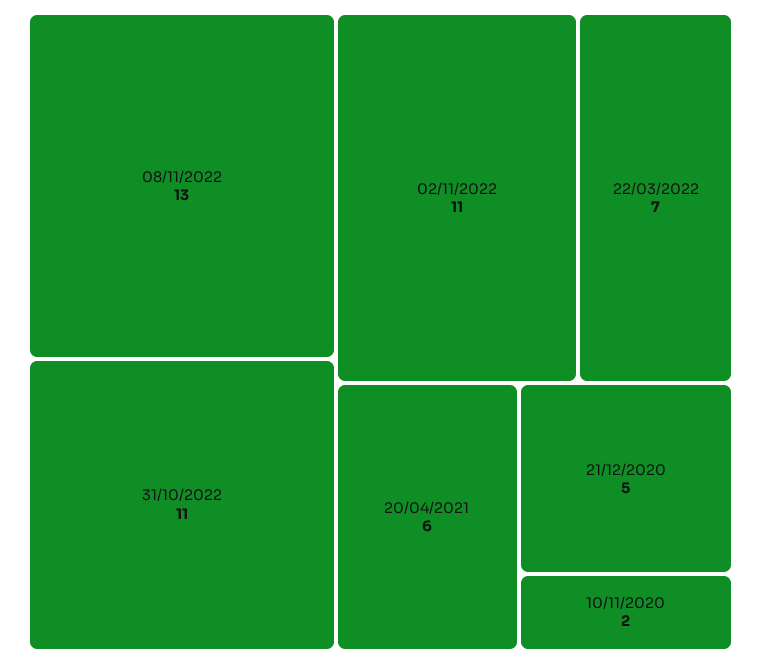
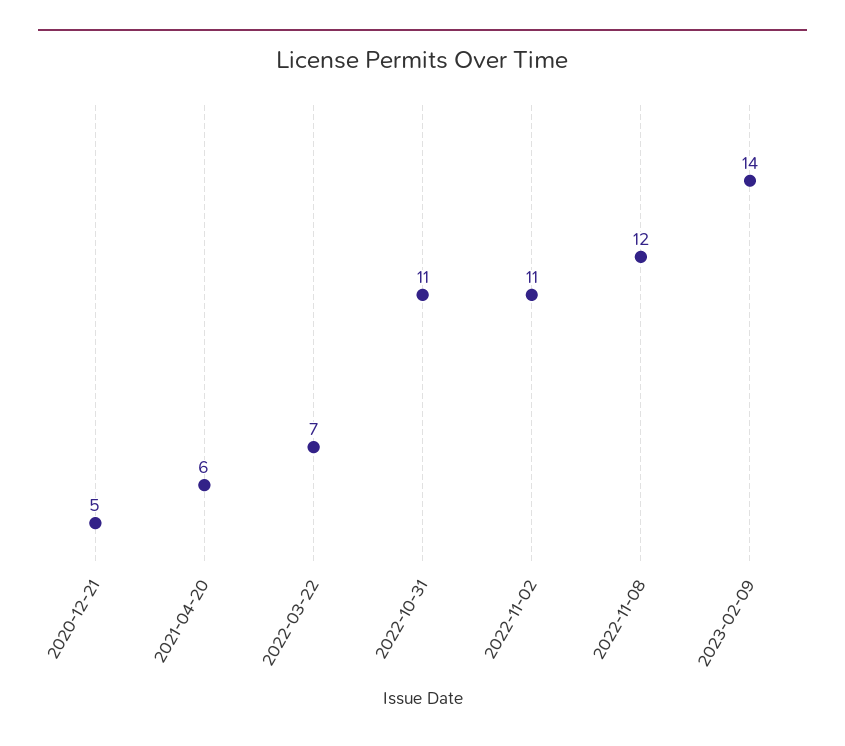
08/11/2022: 13 -> 12
10/11/2020: 2 -> none
2023-02-09: none -> 14

